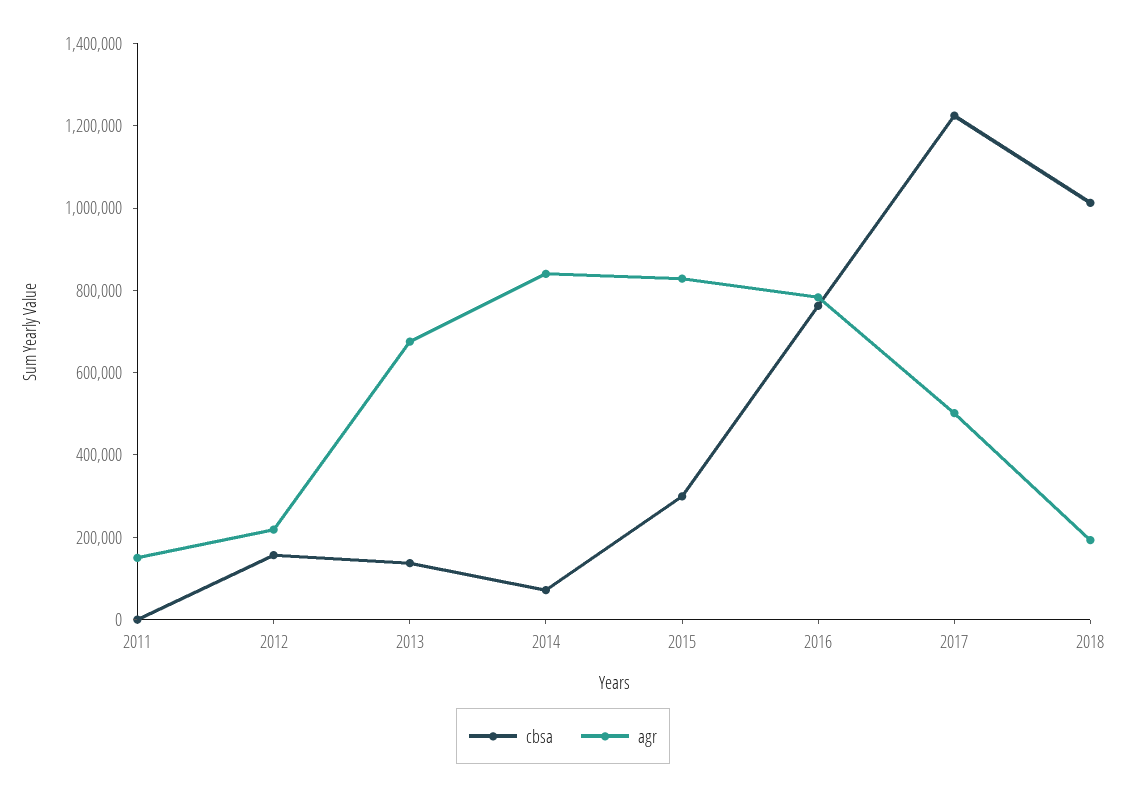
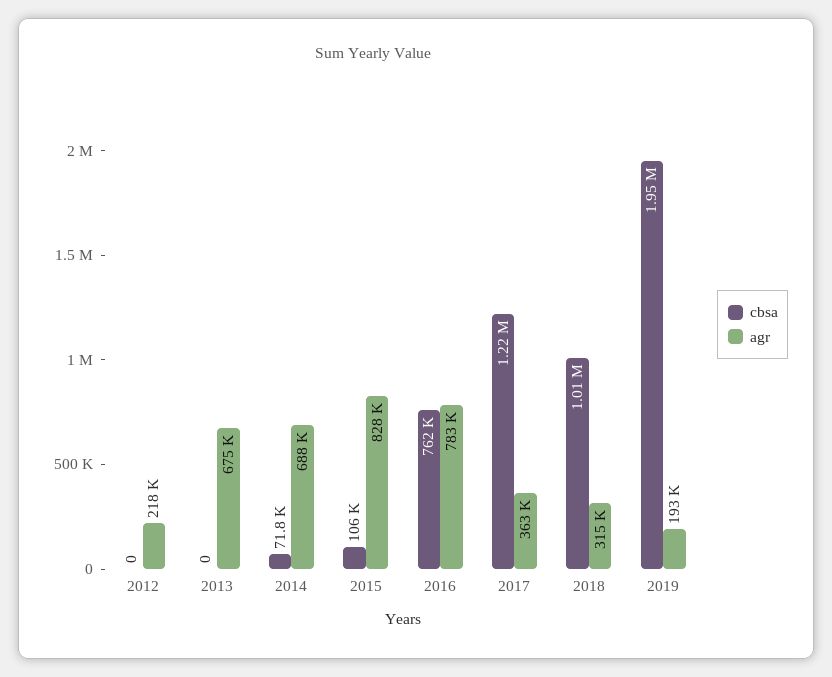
cbsa, 2011: 0 -> none
agr, 2011: 150000 -> none
cbsa, 2012: 150000 -> 0
cbsa, 2013: 150000 -> 0
agr, 2014: 850000 -> 688000
cbsa, 2015: 300000 -> 106000
agr, 2017: 500000 -> 363000
agr, 2018: 200000 -> 315000
cbsa, 2019: none -> 1950000
agr, 2019: none -> 193000

